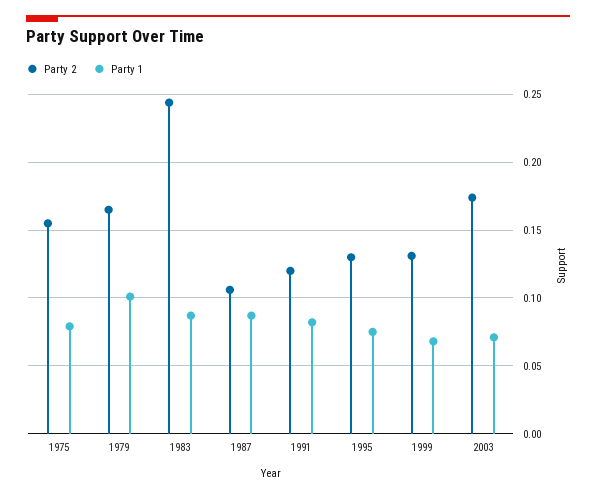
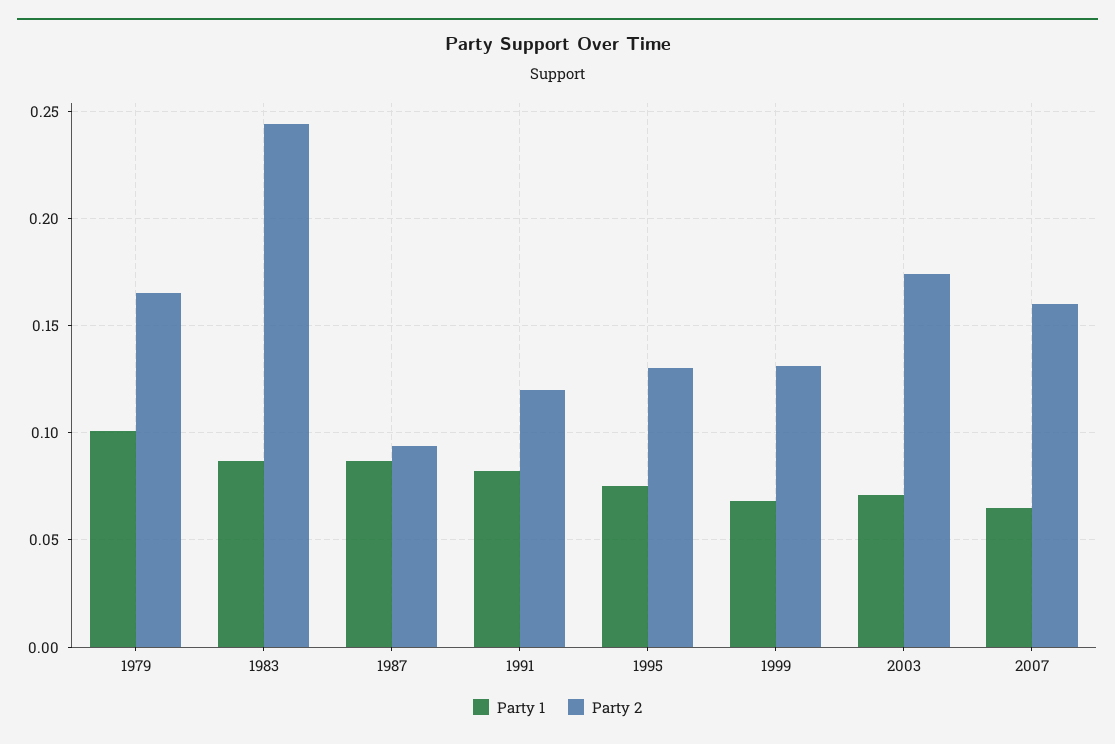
Party 2, 1975: 0.155 -> none
Party 1, 1975: 0.08 -> none
Party 2, 1987: 0.105 -> 0.095
Party 1, 2007: none -> 0.065
Party 2, 2007: none -> 0.16

